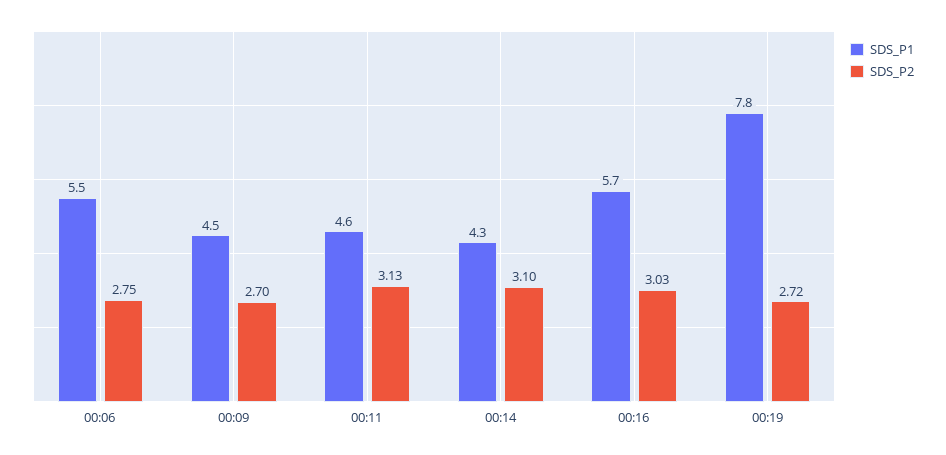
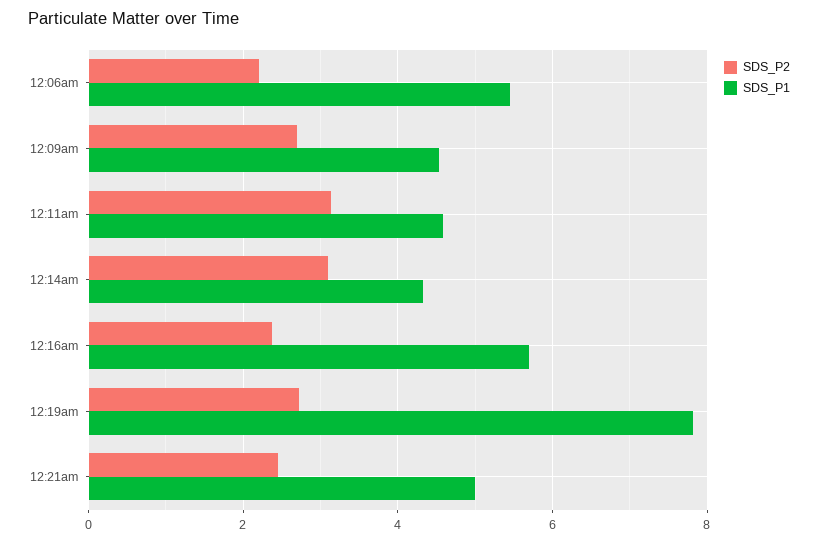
SDS_P2, 00:06: 2.75 -> 2.2
SDS_P2, 00:16: 3.03 -> 2.4
SDS_P2, 12:21am: none -> 2.4
SDS_P1, 12:21am: none -> 5

